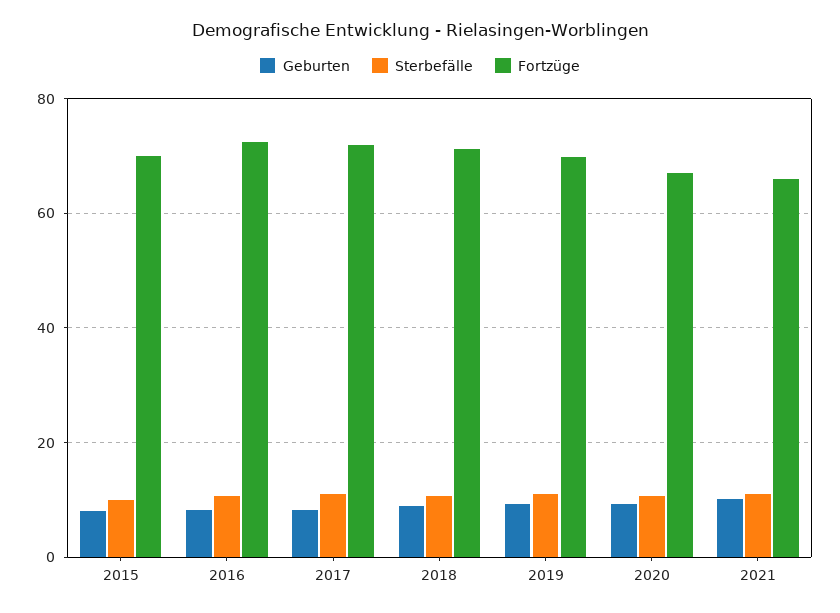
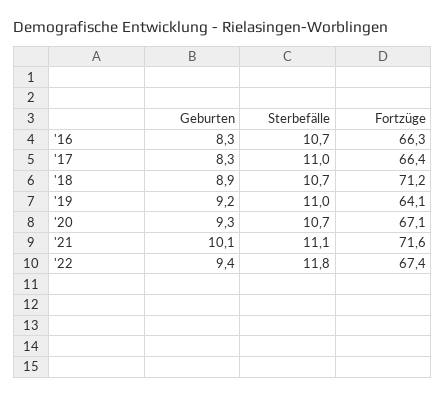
Geburten, 2015: 8 -> none
Sterbefälle, 2015: 10 -> none
Fortzüge, 2015: 70 -> none
Fortzüge, 2016: 72 -> 66.3
Fortzüge, 2017: 72 -> 66.4
Fortzüge, 2019: 70 -> 64.1
Fortzüge, 2021: 66 -> 71.6
Geburten, '22: none -> 9.4
Sterbefälle, '22: none -> 11.8
Fortzüge, '22: none -> 67.4

